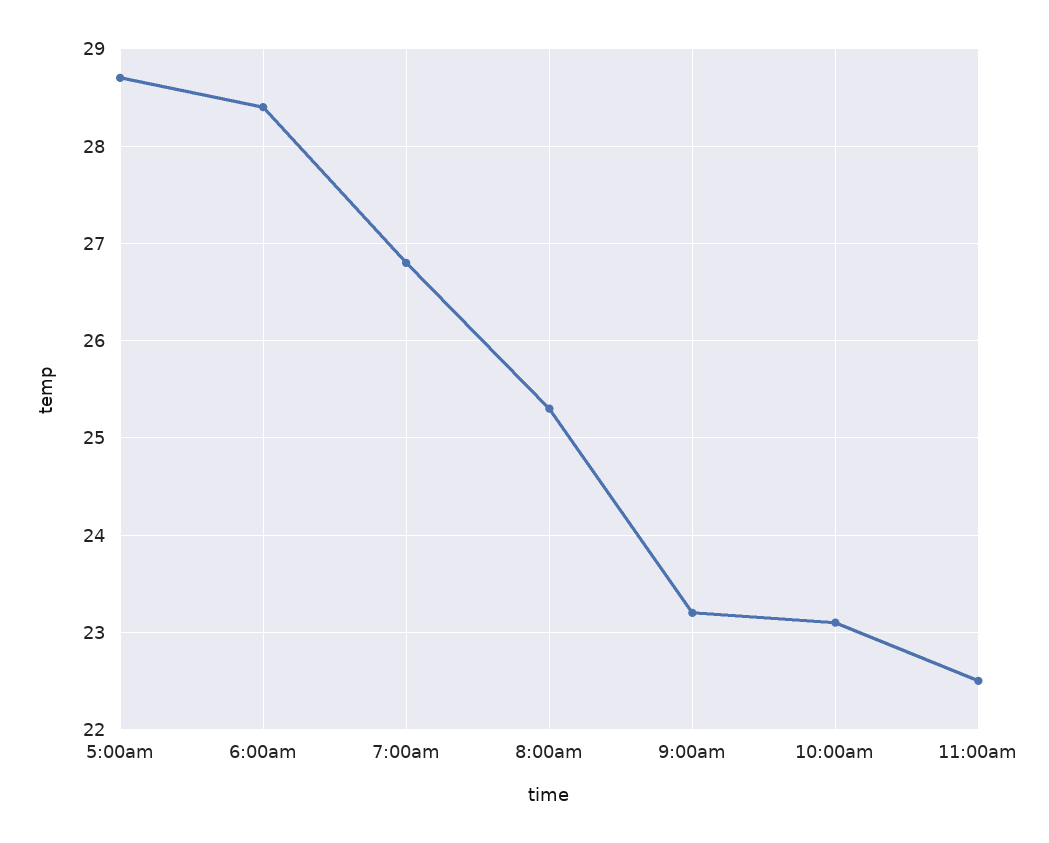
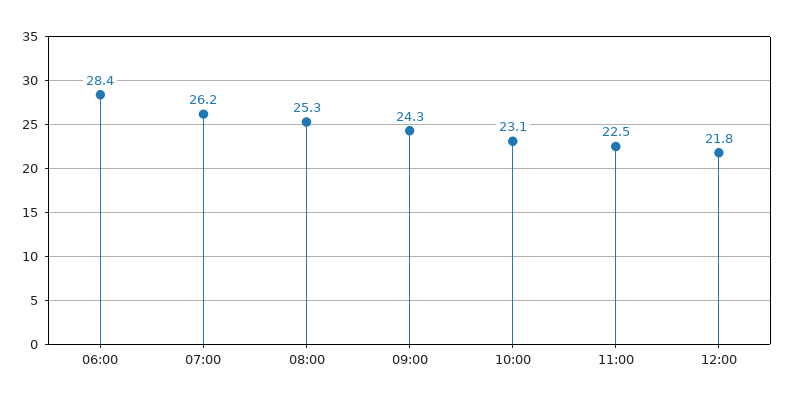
5:00am: 28.7 -> none
7:00am: 26.8 -> 26.2
9:00am: 23.2 -> 24.3
12:00: none -> 21.8

